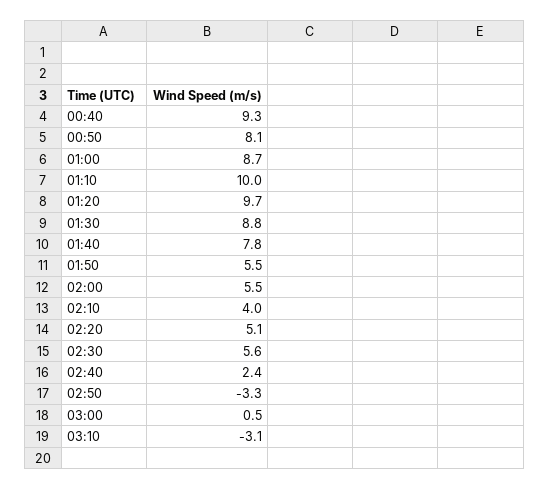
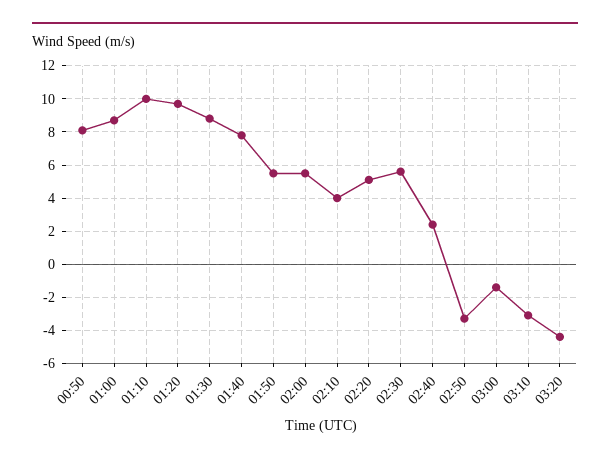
00:40: 9.3 -> none
03:00: 0.5 -> -1.5
03:20: none -> -4.5

